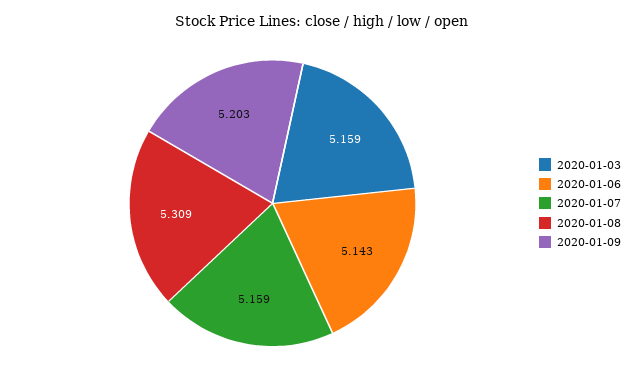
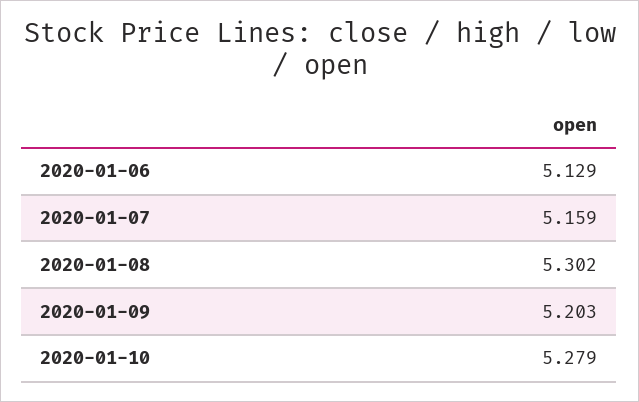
2020-01-03: 5.159 -> none
2020-01-06: 5.143 -> 5.129
2020-01-08: 5.309 -> 5.302
2020-01-10: none -> 5.279

